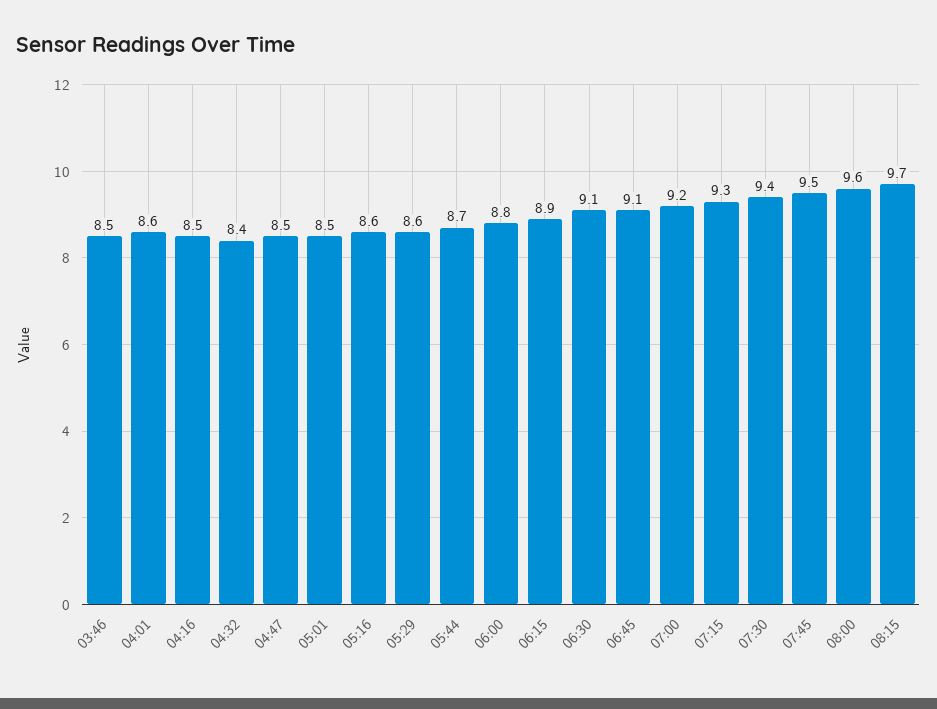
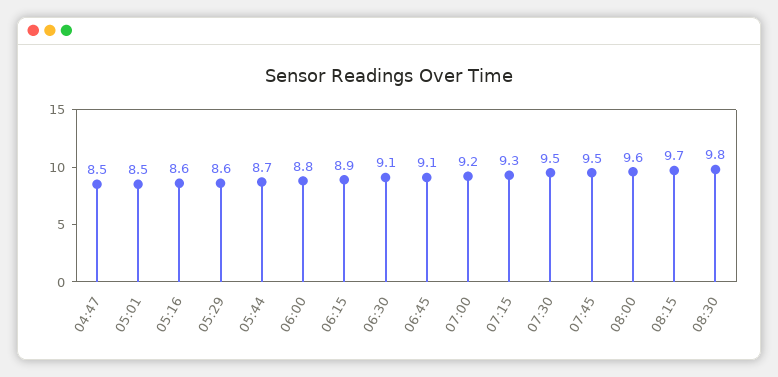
03:46: 8.5 -> none
04:01: 8.6 -> none
04:16: 8.5 -> none
04:32: 8.4 -> none
07:30: 9.4 -> 9.5
08:30: none -> 9.8

